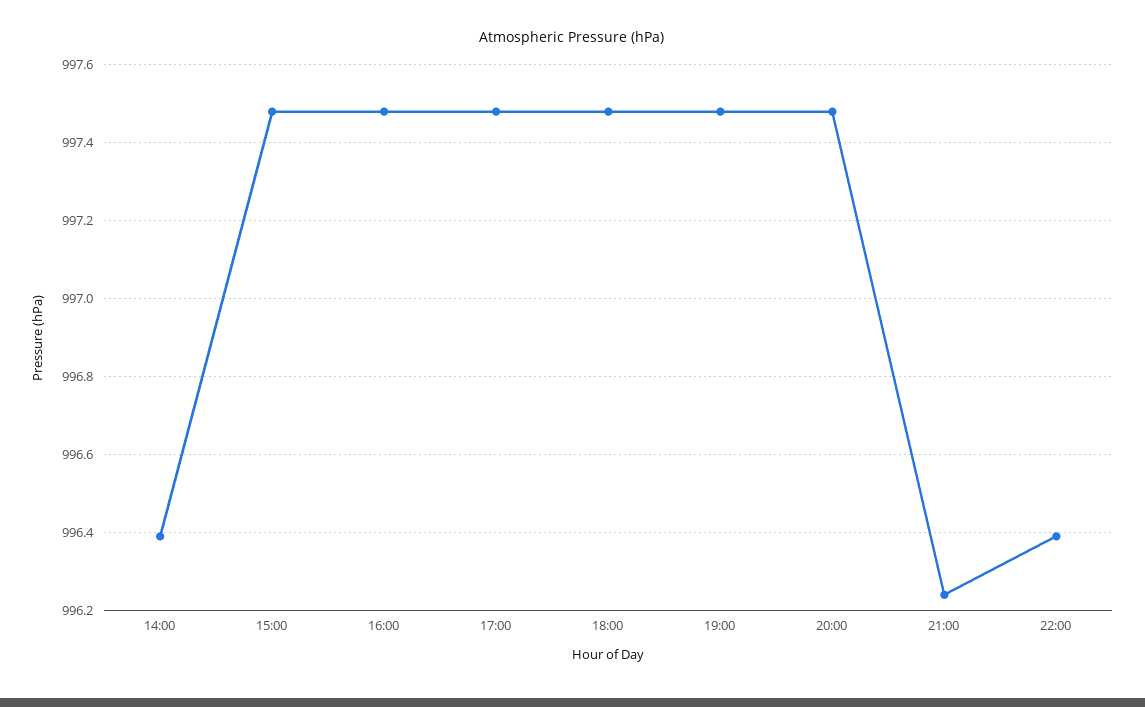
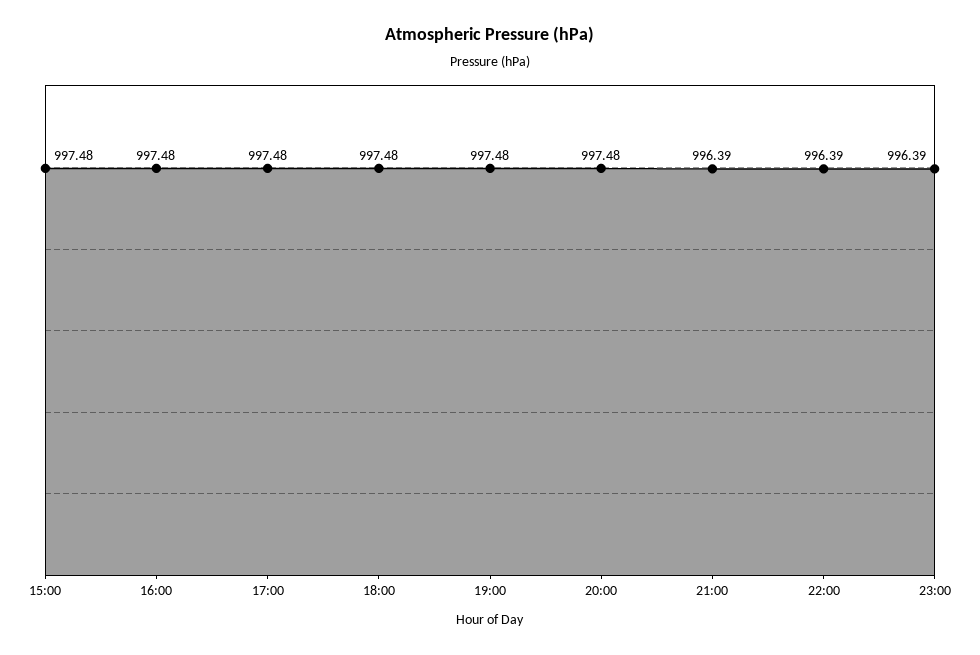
14:00: 996.4 -> none
21:00: 996.25 -> 996.39
23:00: none -> 996.39

